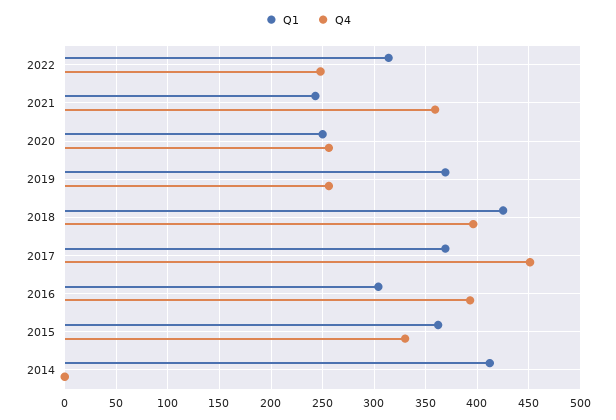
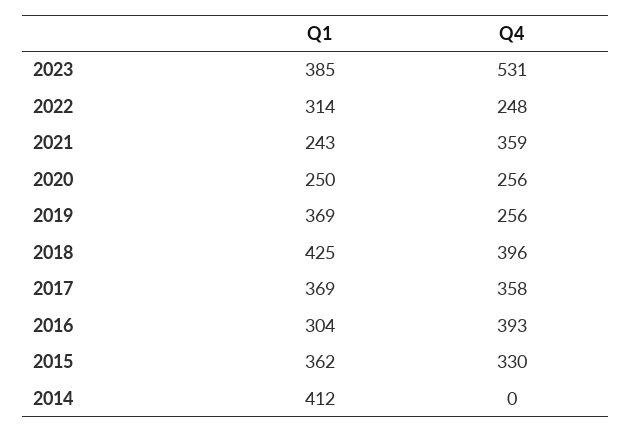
Q4, 2017: 450 -> 358
Q1, 2023: none -> 385
Q4, 2023: none -> 531

